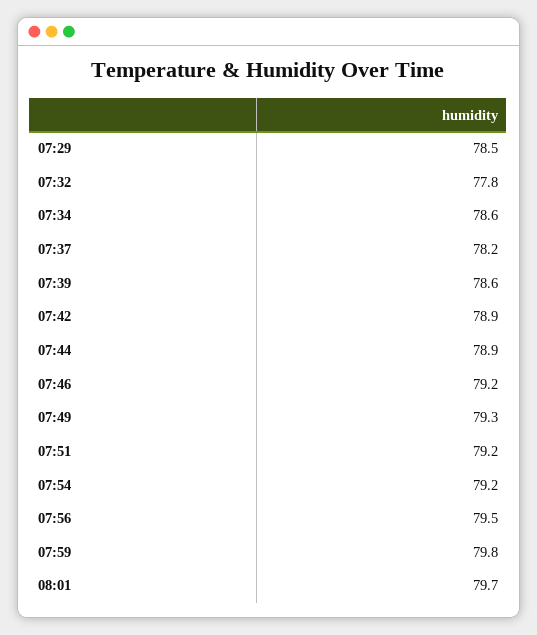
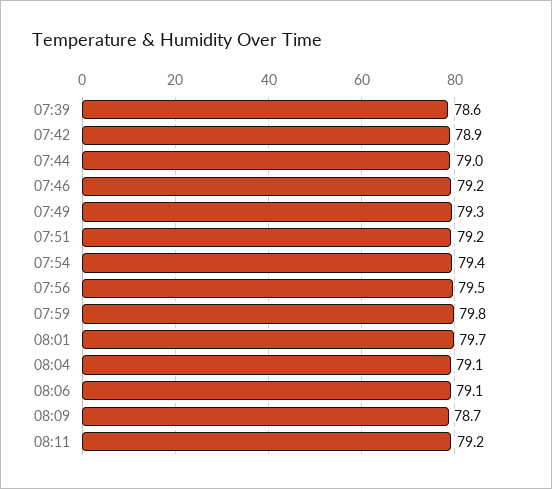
07:29: 78.5 -> none
07:32: 77.8 -> none
07:34: 78.6 -> none
07:37: 78.2 -> none
07:44: 78.9 -> 79
07:54: 79.2 -> 79.4
08:04: none -> 79.1
08:06: none -> 79.1
08:09: none -> 78.7
08:11: none -> 79.2

